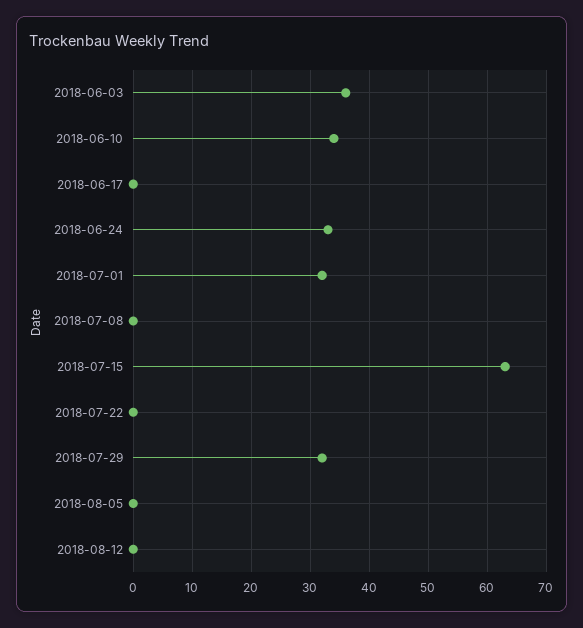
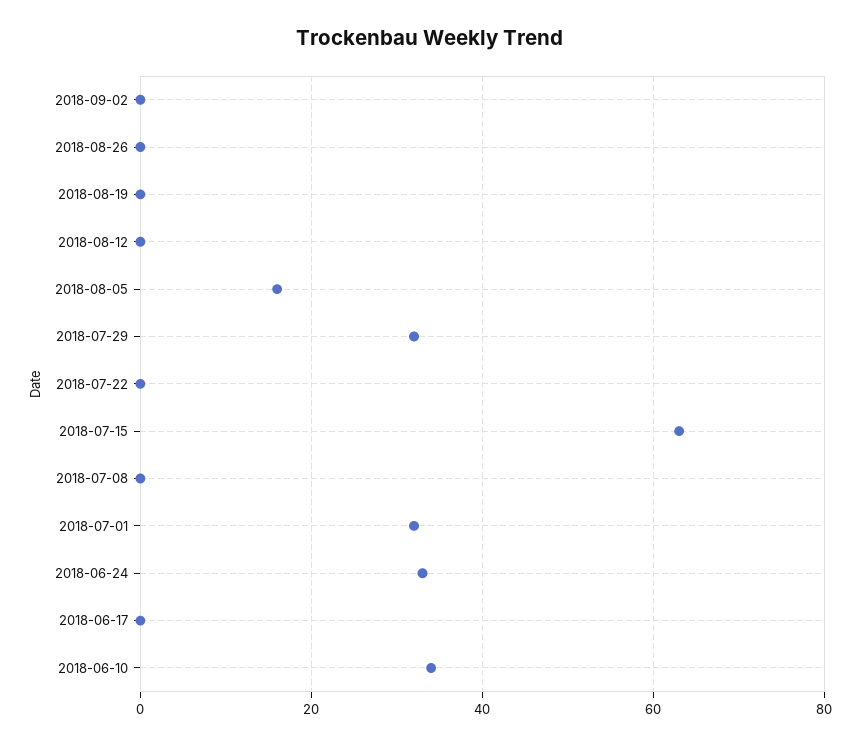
2018-06-03: 35 -> none
2018-08-05: 0 -> 15
2018-09-02: none -> 0
2018-08-26: none -> 0
2018-08-19: none -> 0

